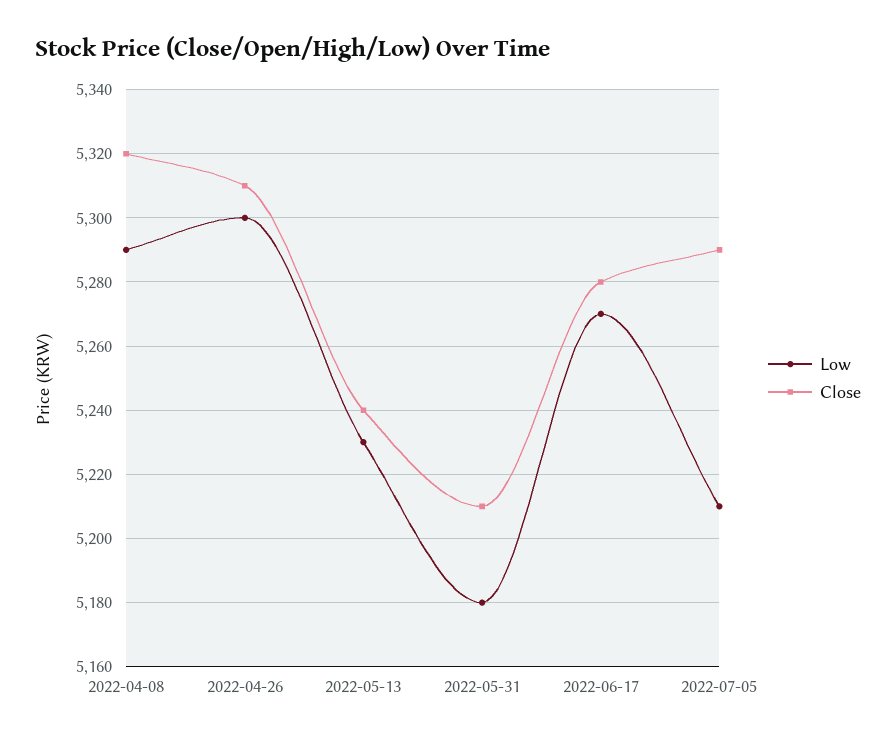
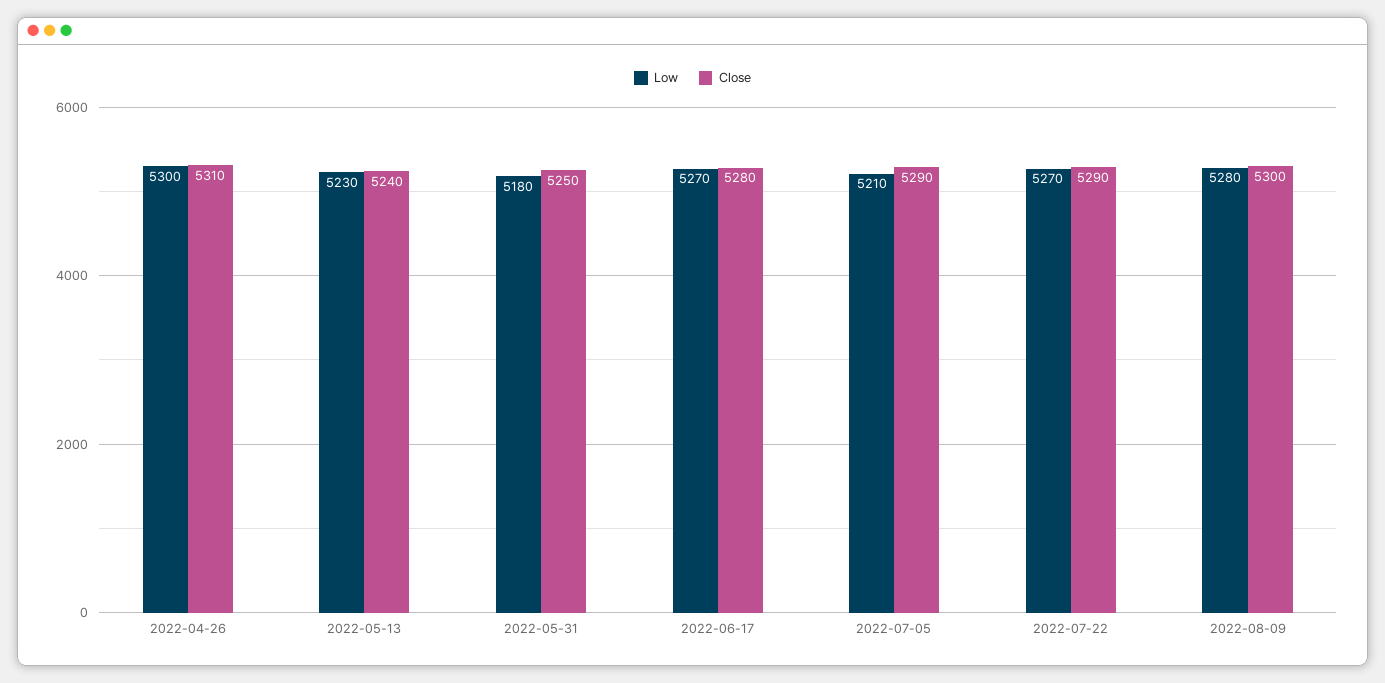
Low, 2022-04-08: 5290 -> none
Close, 2022-04-08: 5320 -> none
Close, 2022-05-31: 5210 -> 5250
Low, 2022-07-22: none -> 5270
Close, 2022-07-22: none -> 5290
Low, 2022-08-09: none -> 5280
Close, 2022-08-09: none -> 5300

